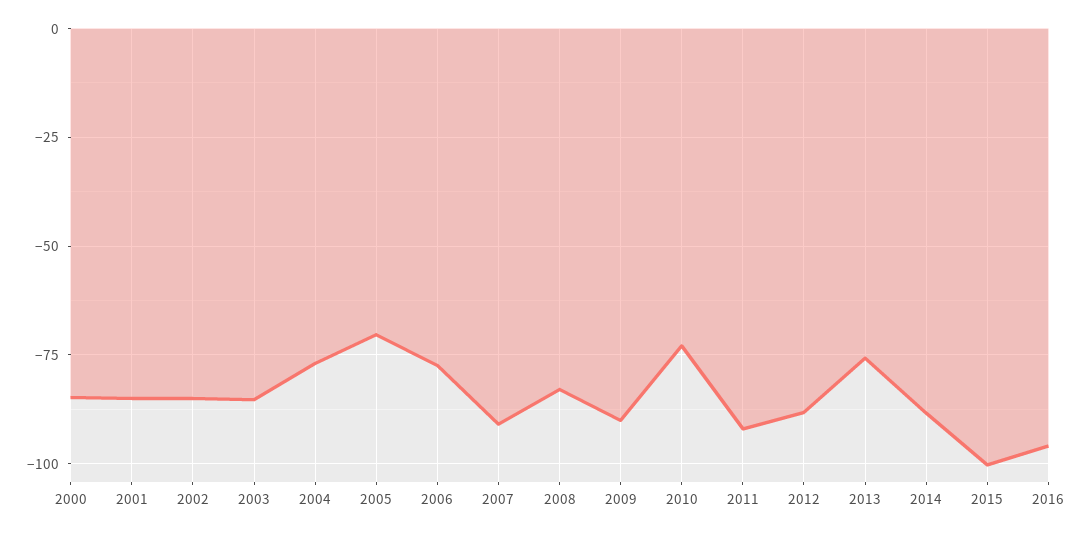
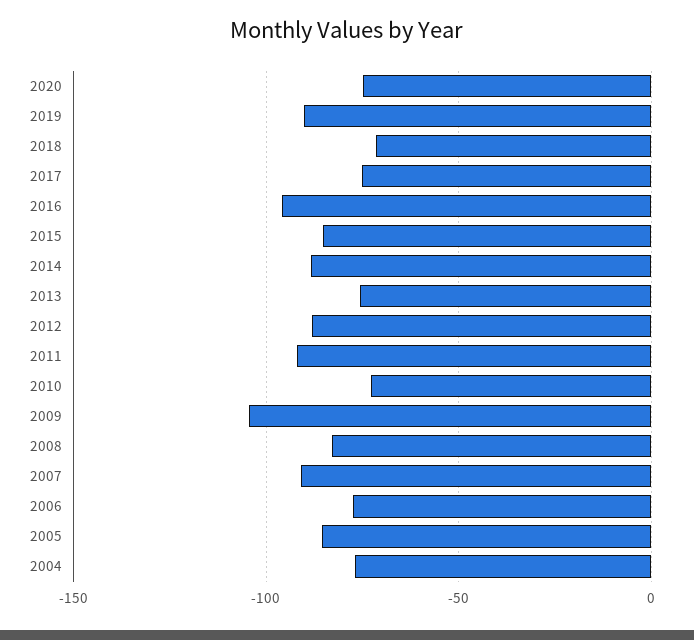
2000: -85 -> none
2001: -85 -> none
2002: -85 -> none
2003: -85 -> none
2005: -70 -> -85
2009: -90 -> -105
2015: -100 -> -85
2020: none -> -75
2019: none -> -90
2018: none -> -70
2017: none -> -75

